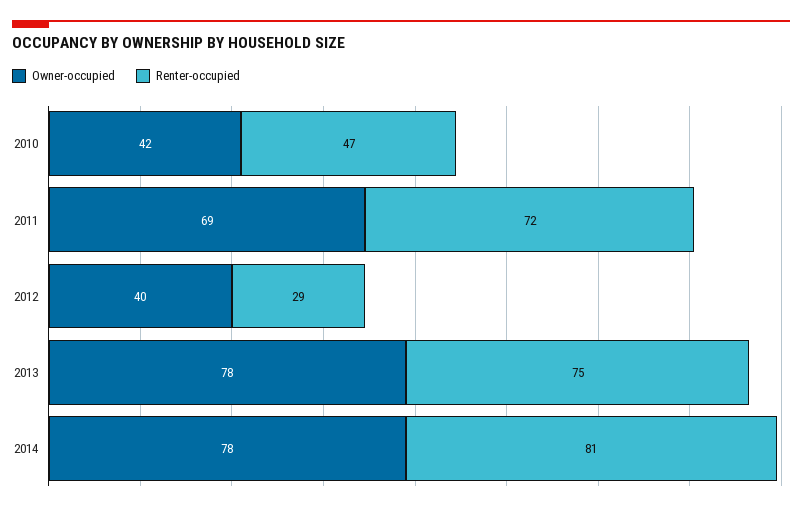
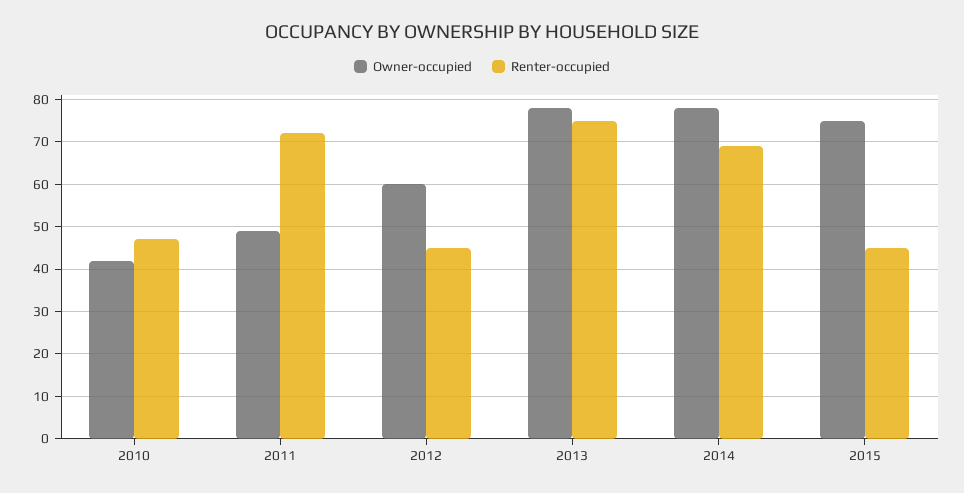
Owner-occupied, 2011: 69 -> 50
Owner-occupied, 2012: 40 -> 60
Renter-occupied, 2012: 29 -> 45
Renter-occupied, 2014: 81 -> 70
Owner-occupied, 2015: none -> 75
Renter-occupied, 2015: none -> 45

